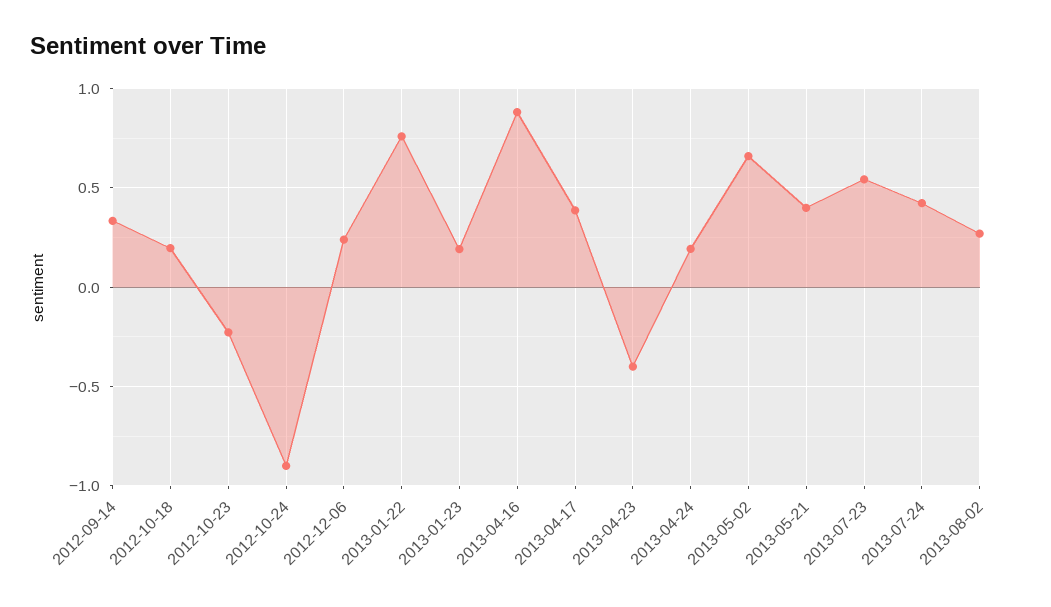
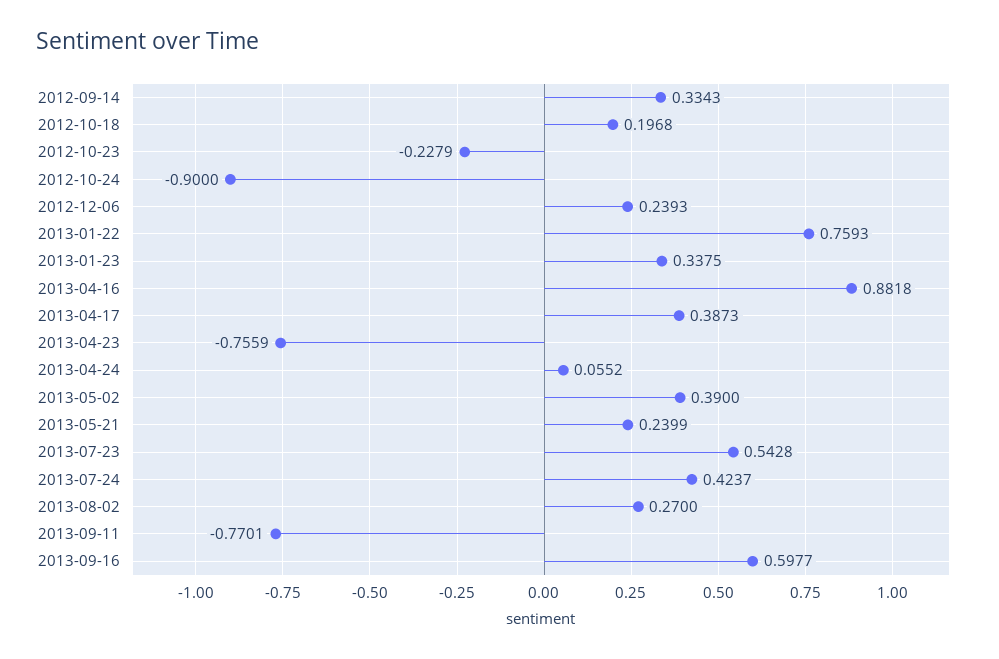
2013-01-23: 0.2 -> 0.3375
2013-04-23: -0.4 -> -0.7559
2013-04-24: 0.2 -> 0.0552
2013-05-02: 0.65 -> 0.39
2013-05-21: 0.4 -> 0.2399
2013-09-11: none -> -0.7701
2013-09-16: none -> 0.5977

